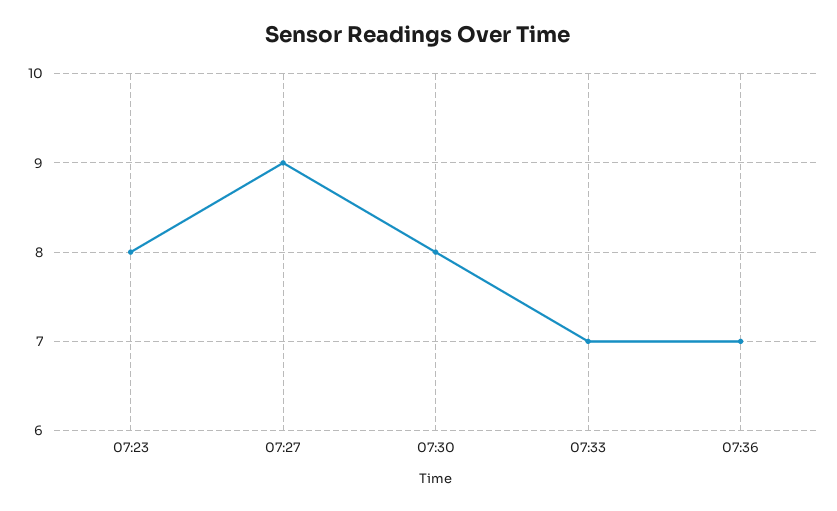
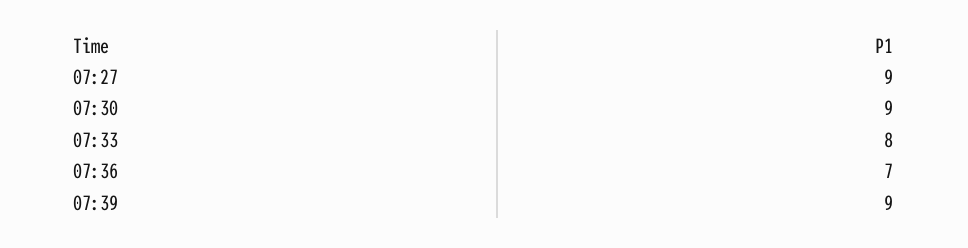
07:23: 8 -> none
07:30: 8 -> 9
07:33: 7 -> 8
07:39: none -> 9

